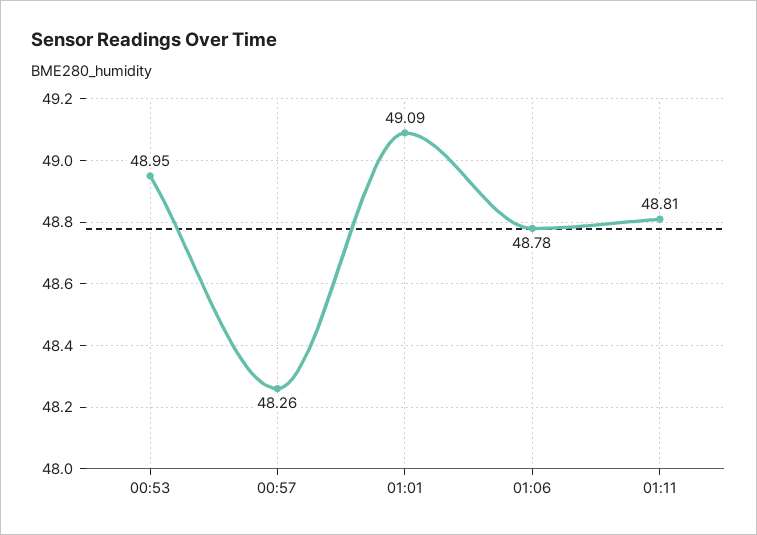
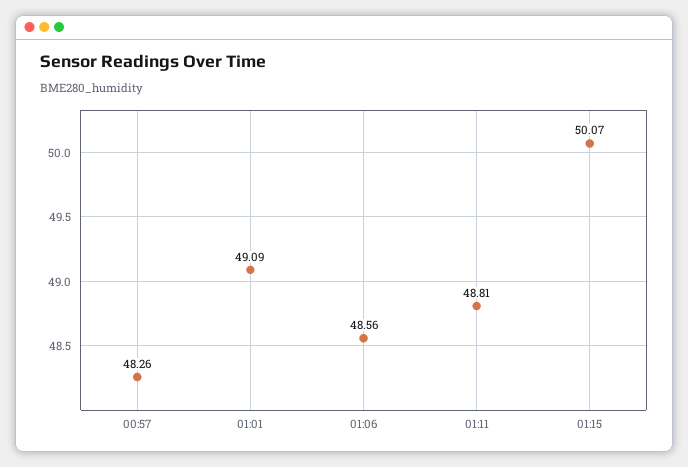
00:53: 48.95 -> none
01:06: 48.78 -> 48.56
01:15: none -> 50.07

